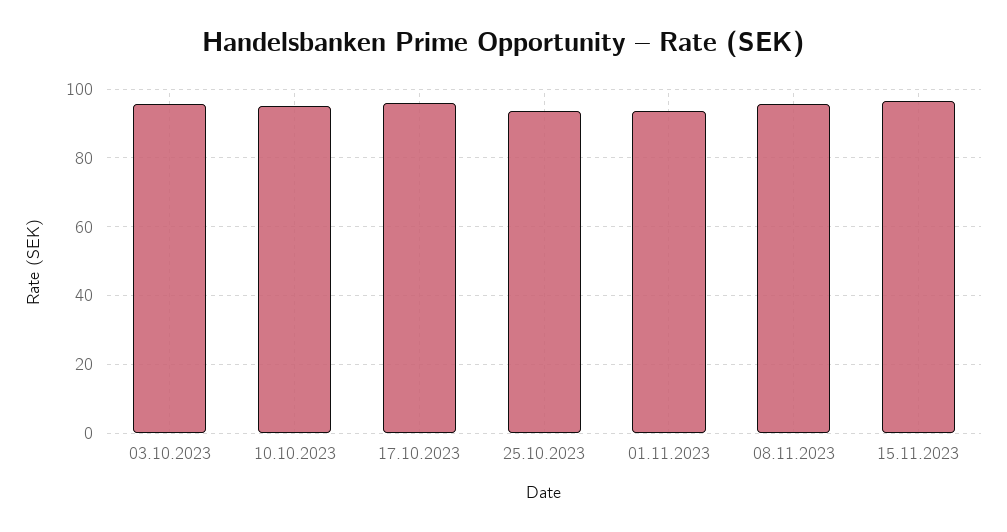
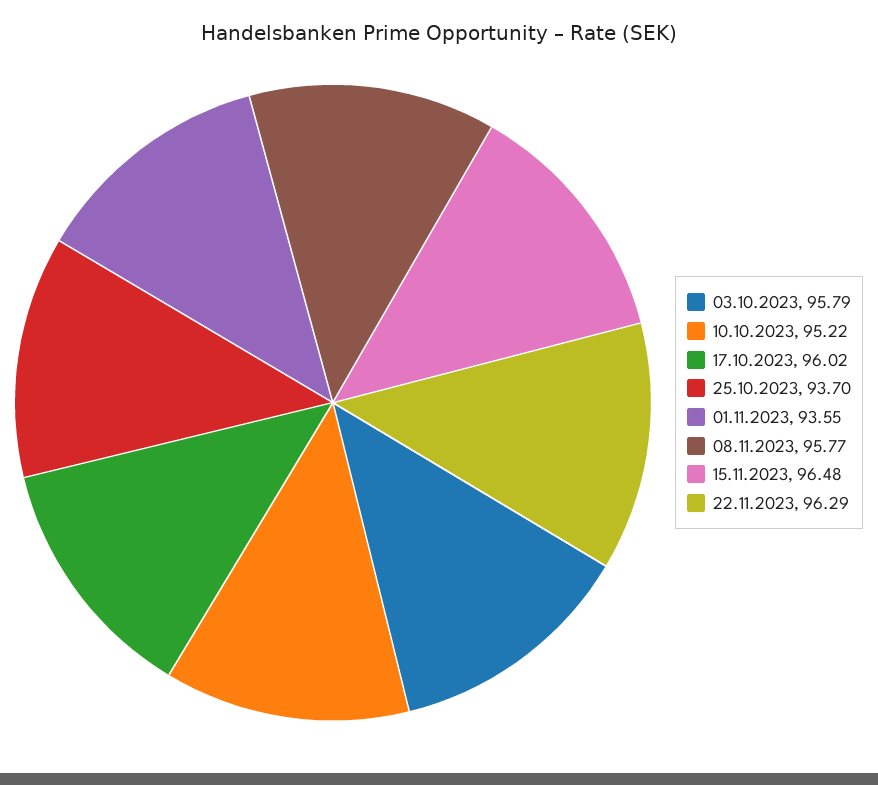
22.11.2023: none -> 96.29

